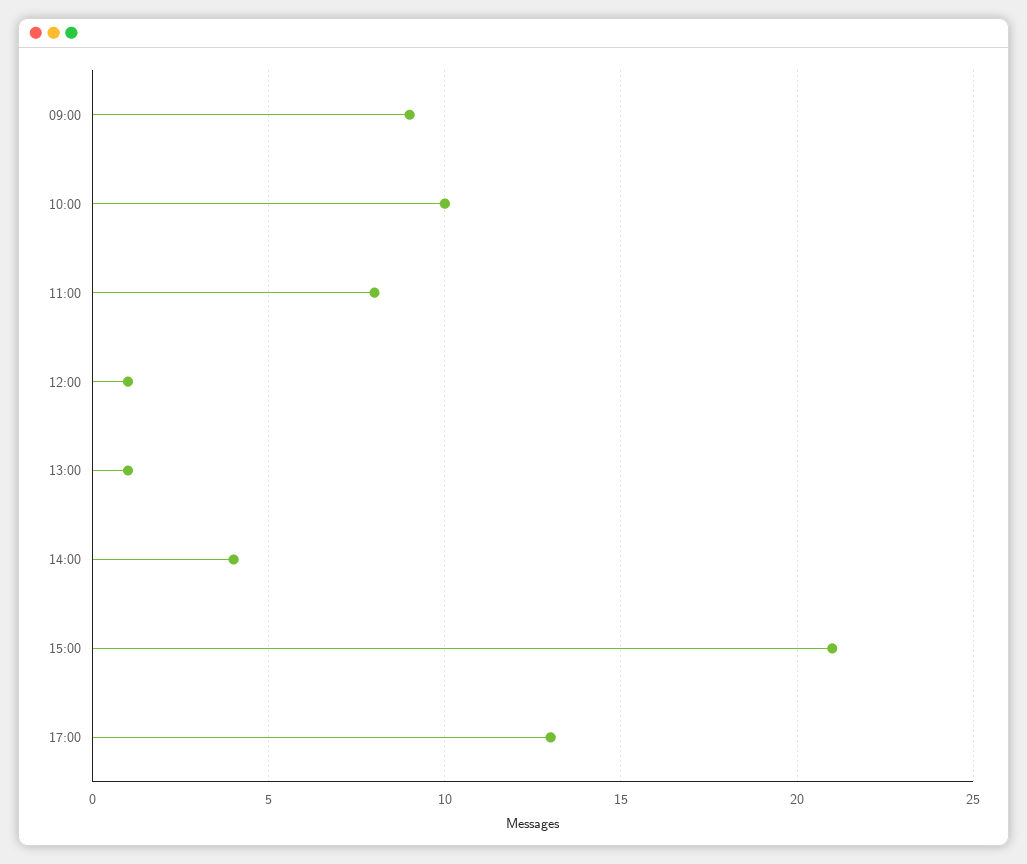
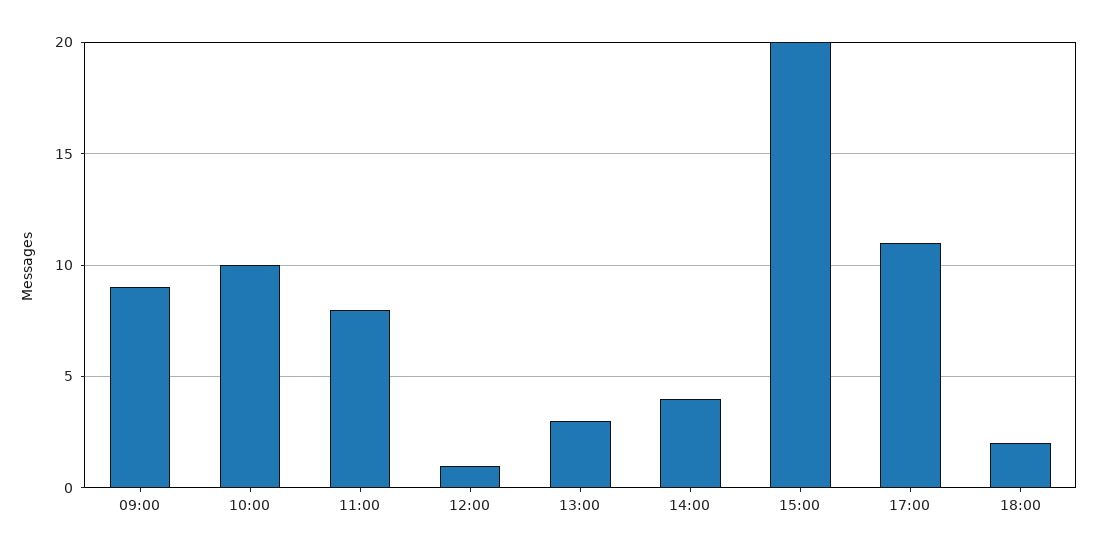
13:00: 1 -> 3
15:00: 21 -> 20
17:00: 13 -> 11
18:00: none -> 2

